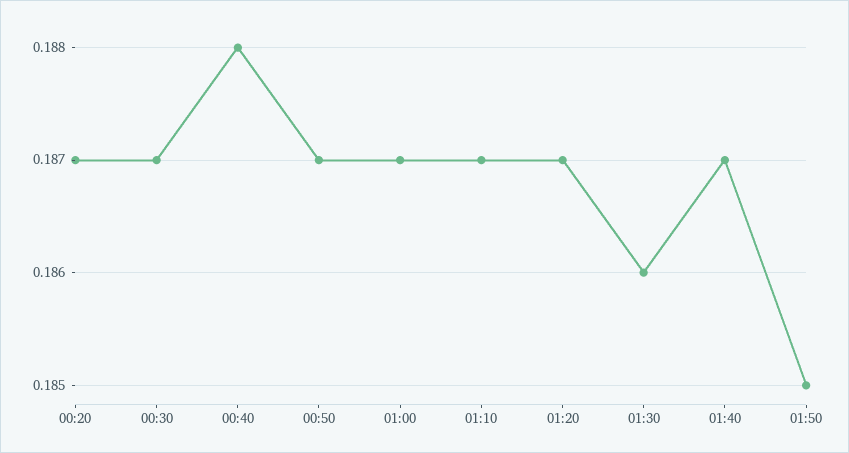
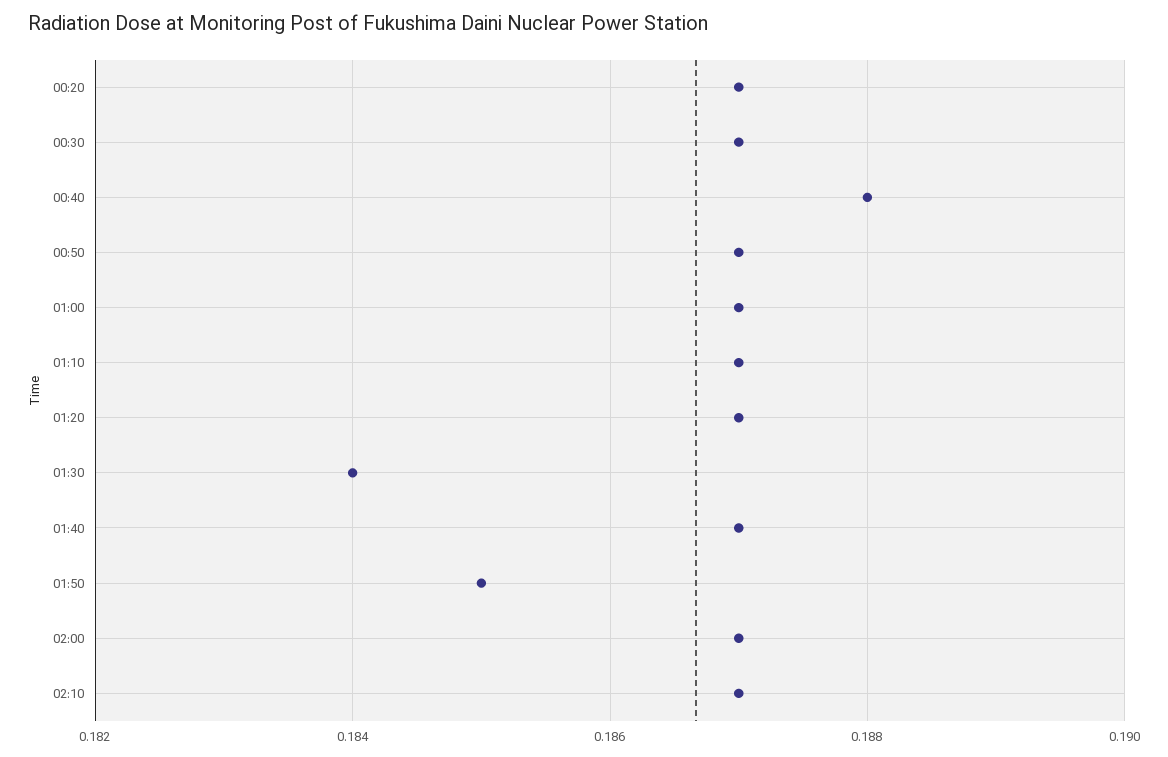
01:30: 0.186 -> 0.184
02:00: none -> 0.187
02:10: none -> 0.187

